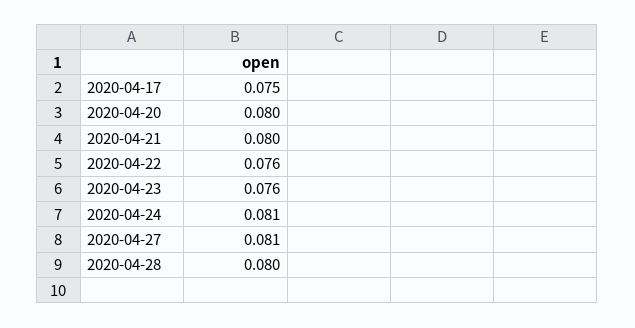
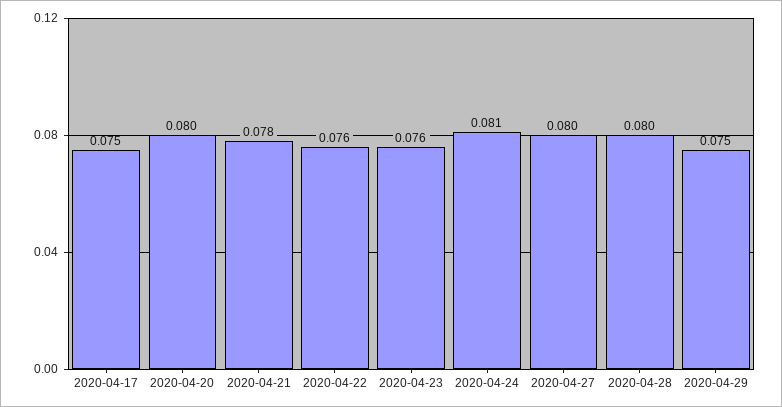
2020-04-21: 0.08 -> 0.078
2020-04-27: 0.081 -> 0.08
2020-04-29: none -> 0.075

